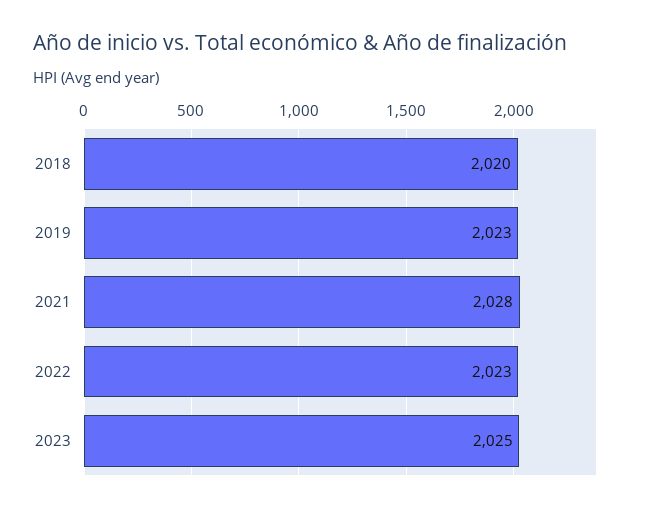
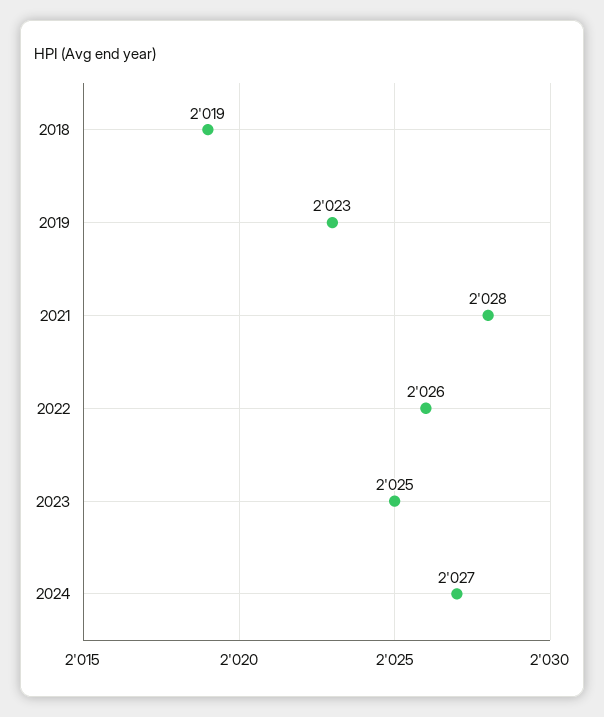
2018: 2020 -> 2019
2022: 2023 -> 2026
2024: none -> 2027

